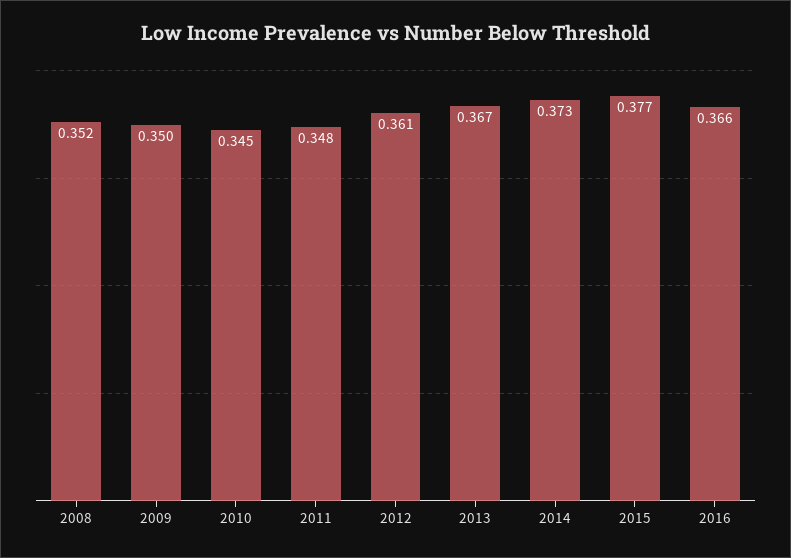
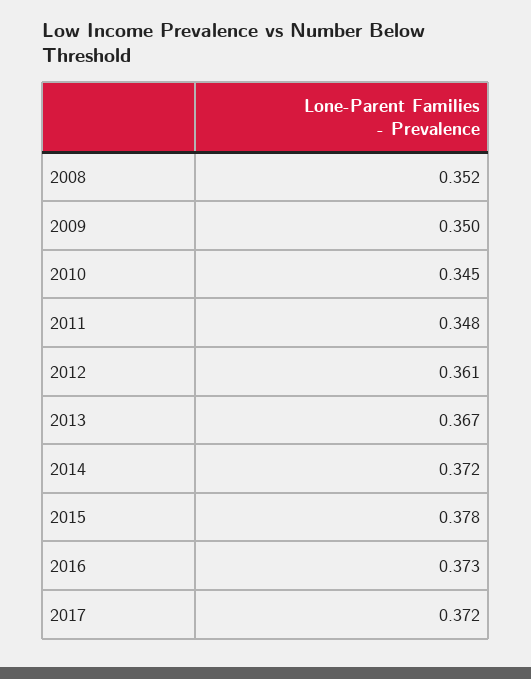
2014: 0.373 -> 0.372
2015: 0.377 -> 0.378
2016: 0.366 -> 0.373
2017: none -> 0.372

